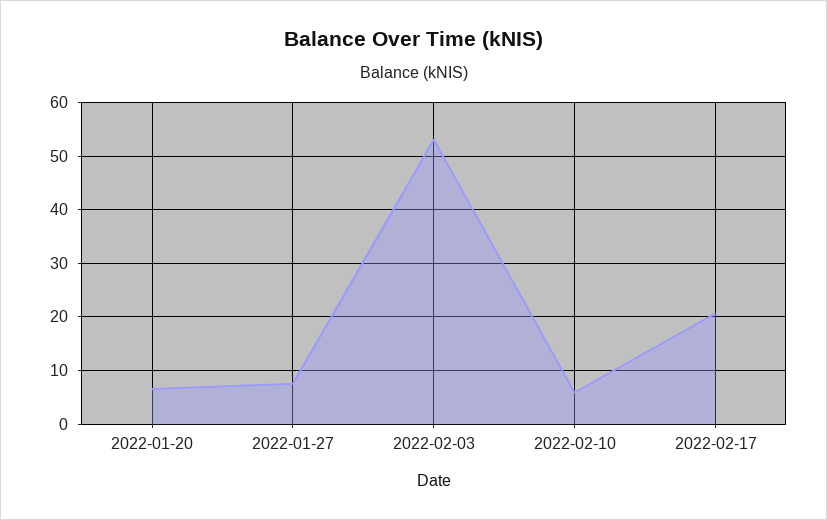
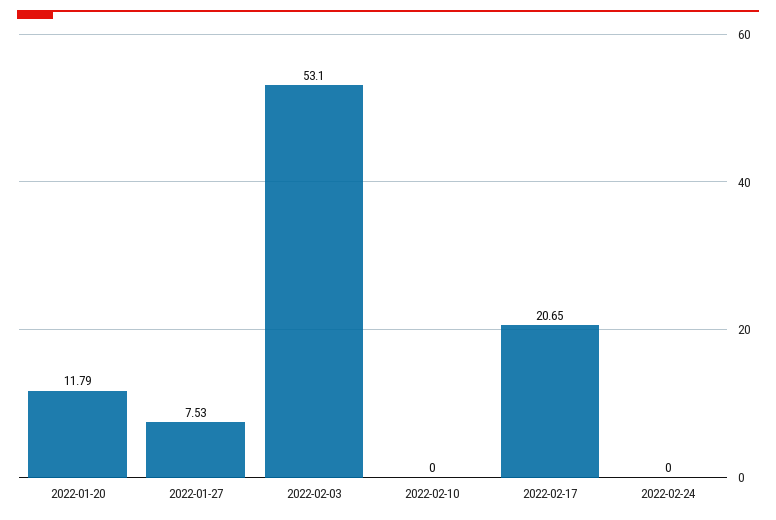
2022-01-20: 6 -> 11.79
2022-02-10: 6 -> 0
2022-02-24: none -> 0

